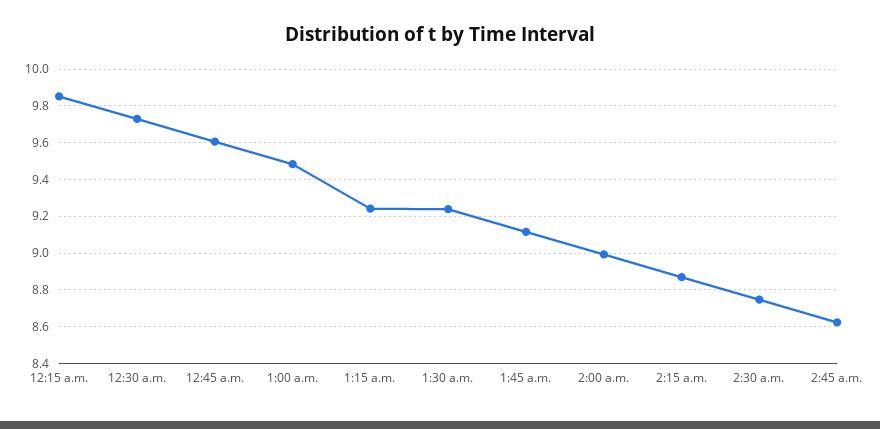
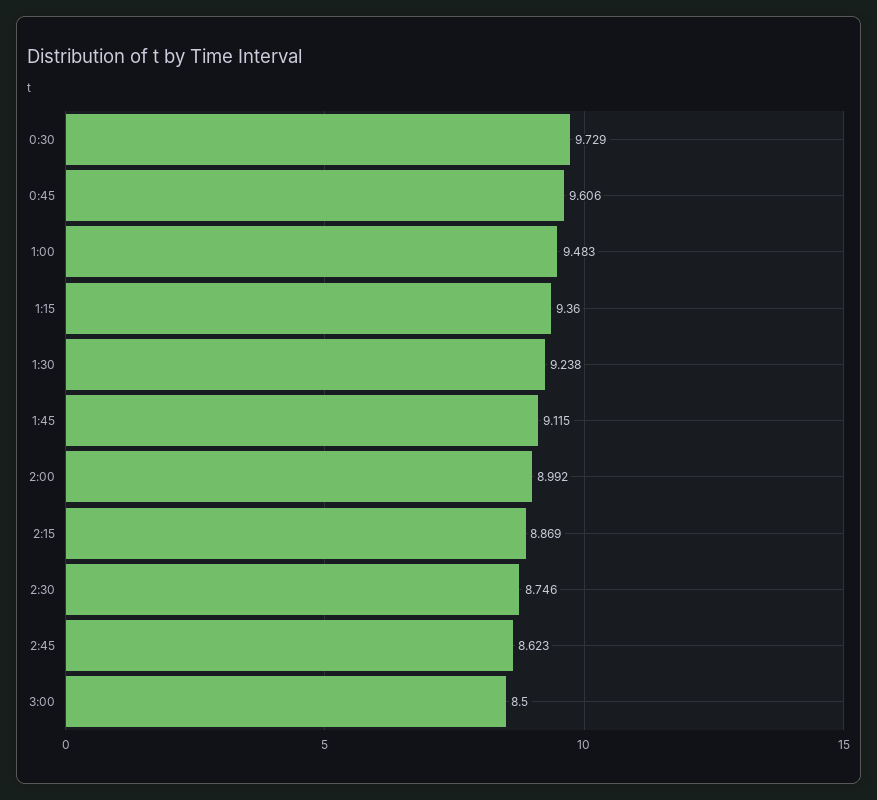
12:15 a.m.: 9.85 -> none
1:15 a.m.: 9.25 -> 9.36
3:00: none -> 8.5

